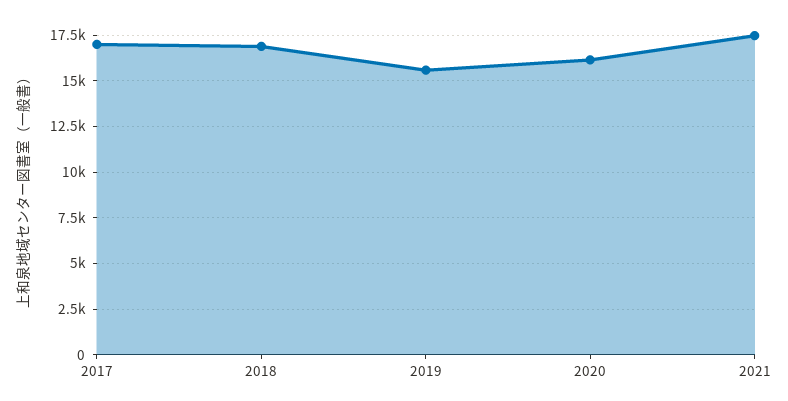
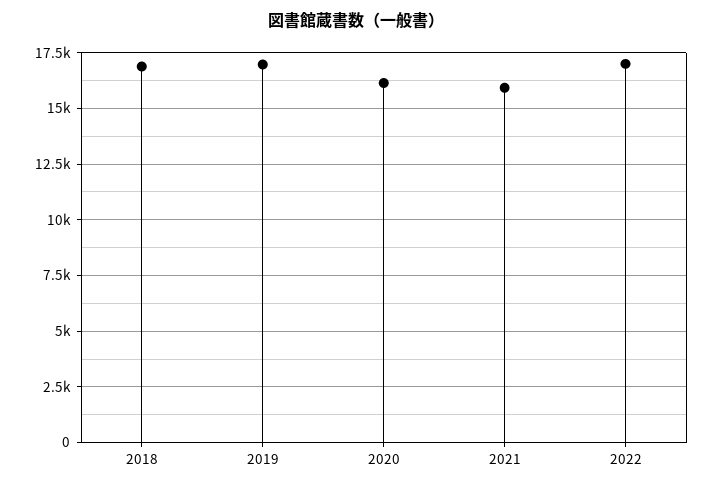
2017: 17000 -> none
2019: 15500 -> 17000
2021: 17500 -> 16000
2022: none -> 17000

